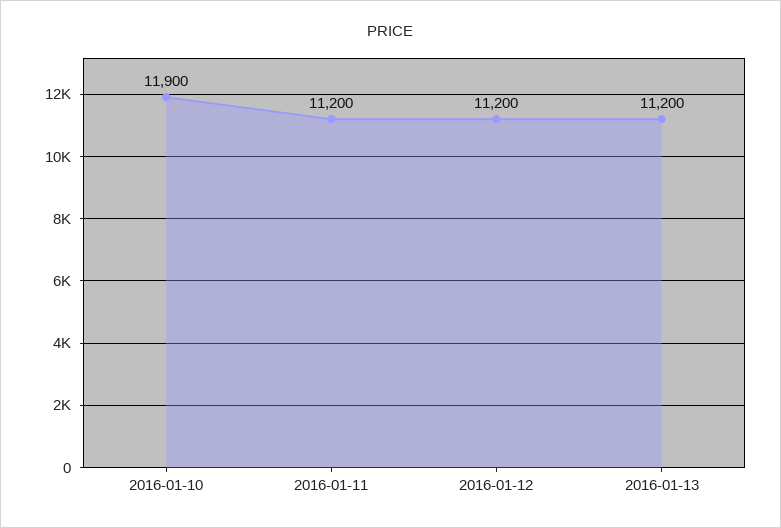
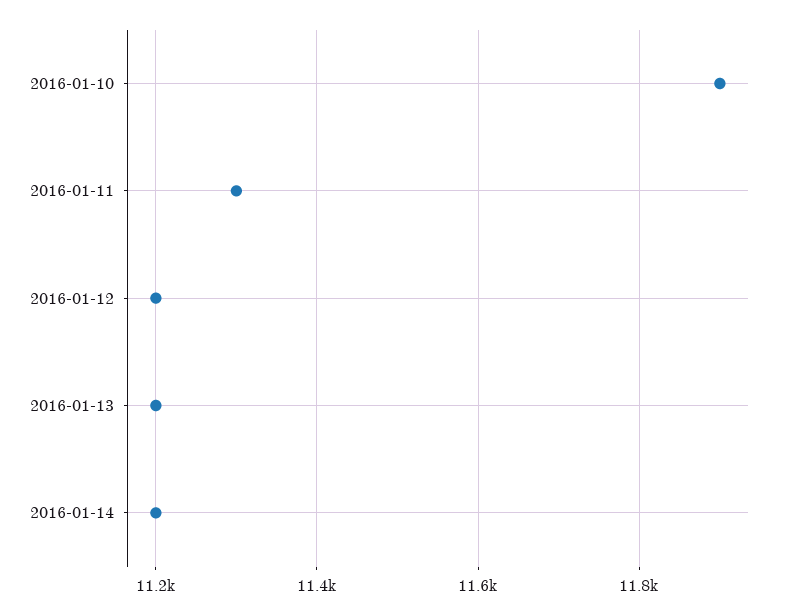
2016-01-11: 11200 -> 11300
2016-01-14: none -> 11200

